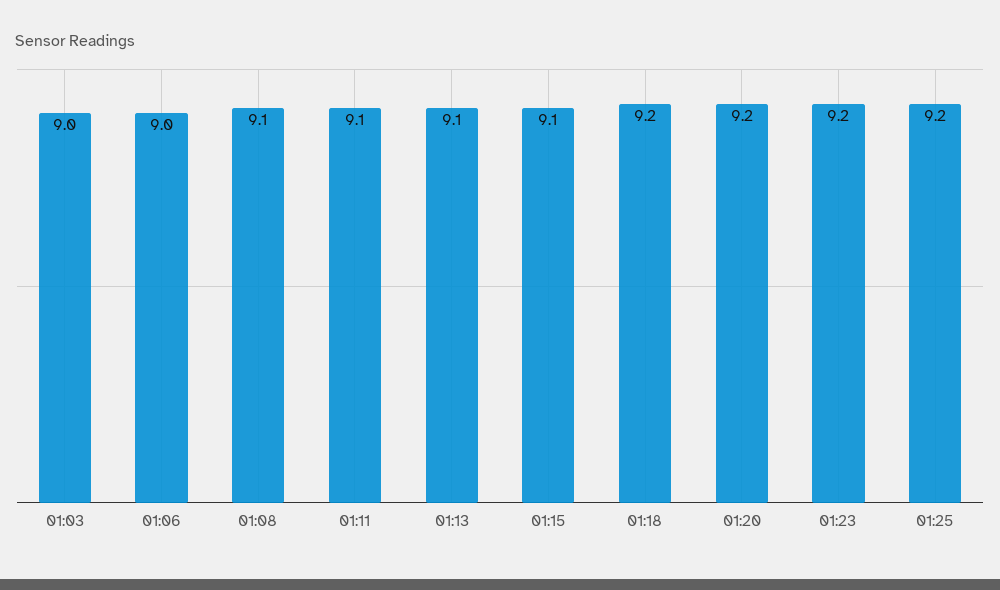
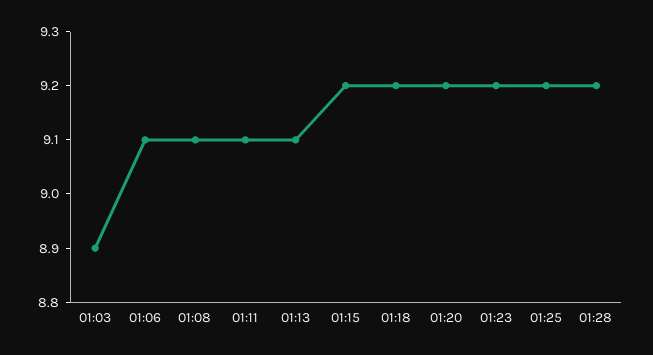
01:03: 9 -> 8.9
01:06: 9 -> 9.1
01:15: 9.1 -> 9.2
01:28: none -> 9.2

